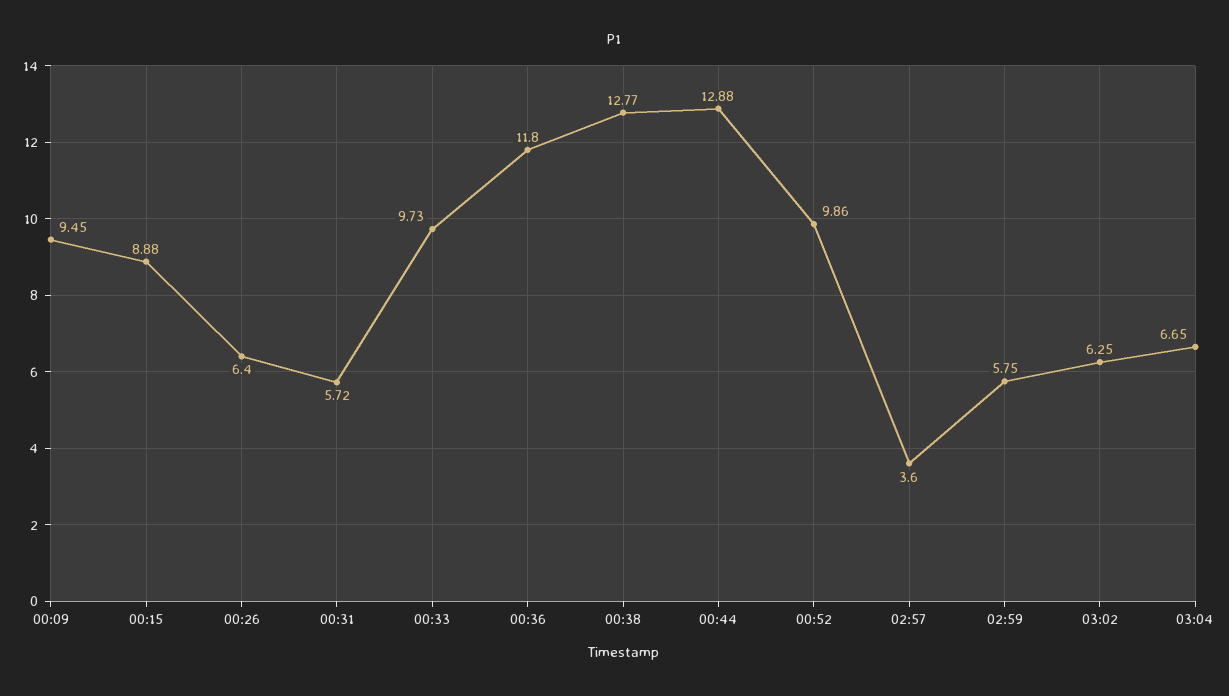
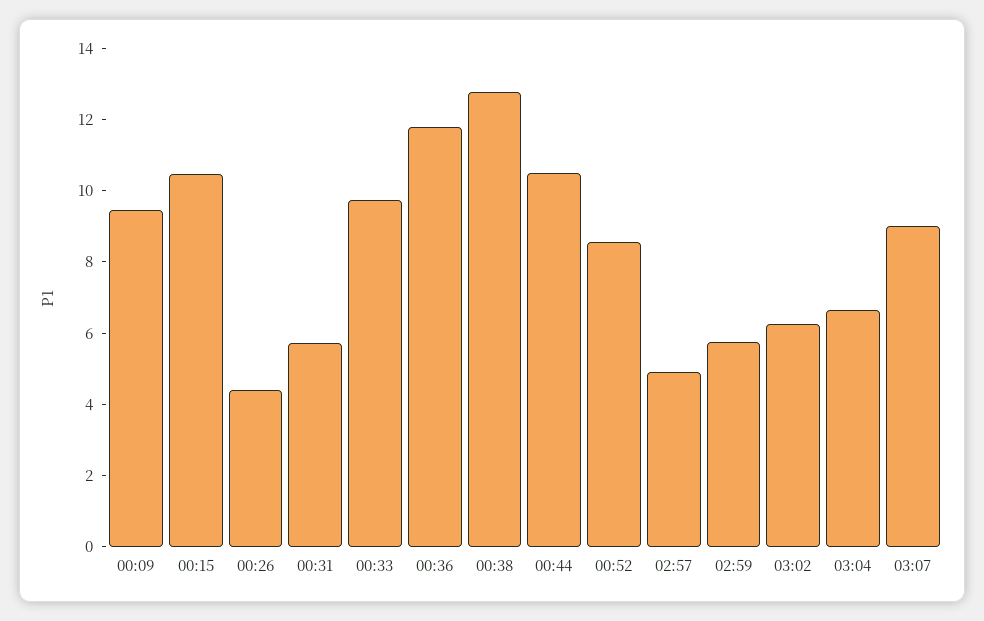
00:15: 8.88 -> 10.5
00:26: 6.4 -> 4.5
00:44: 12.88 -> 10.5
00:52: 9.86 -> 8.5
02:57: 3.6 -> 5
03:07: none -> 9

